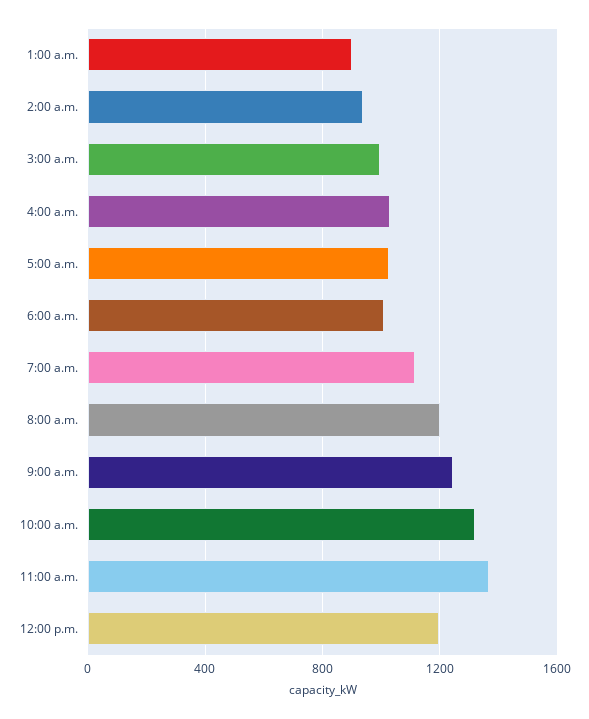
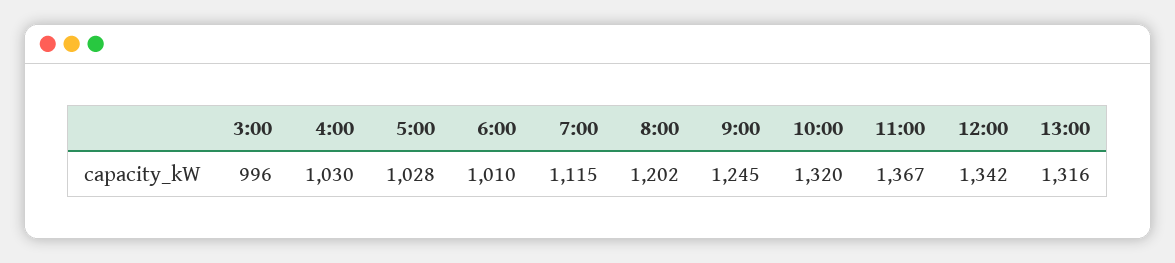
1:00 a.m.: 900 -> none
2:00 a.m.: 950 -> none
12:00 p.m.: 1200 -> 1342
13:00: none -> 1316

